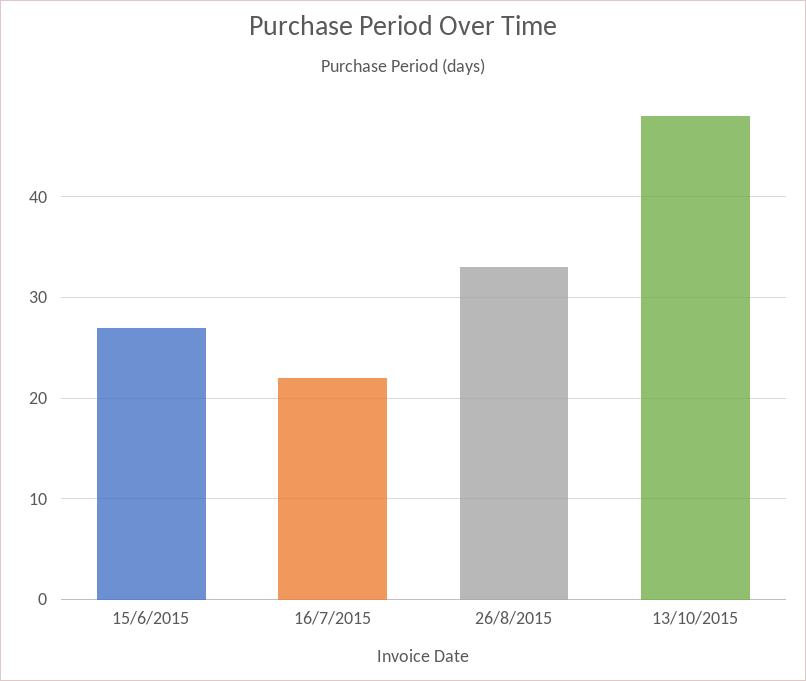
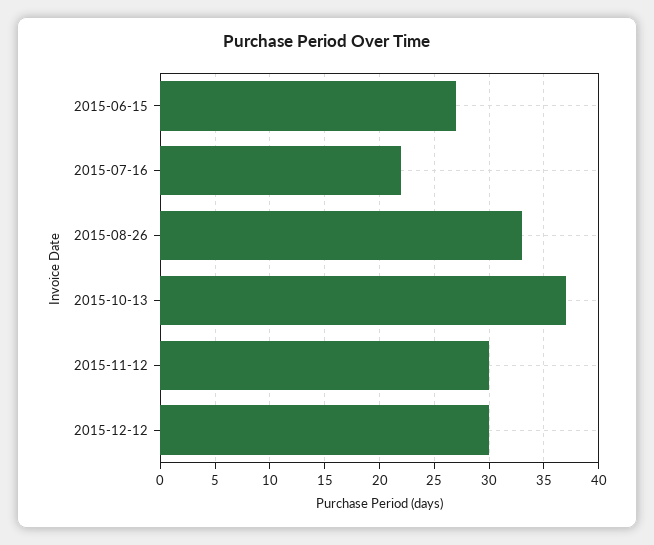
13/10/2015: 48 -> 37
2015-11-12: none -> 30
2015-12-12: none -> 30

